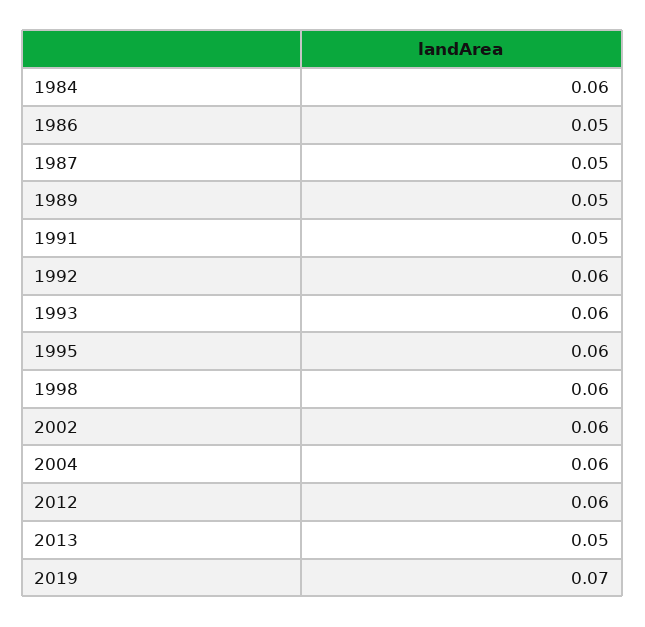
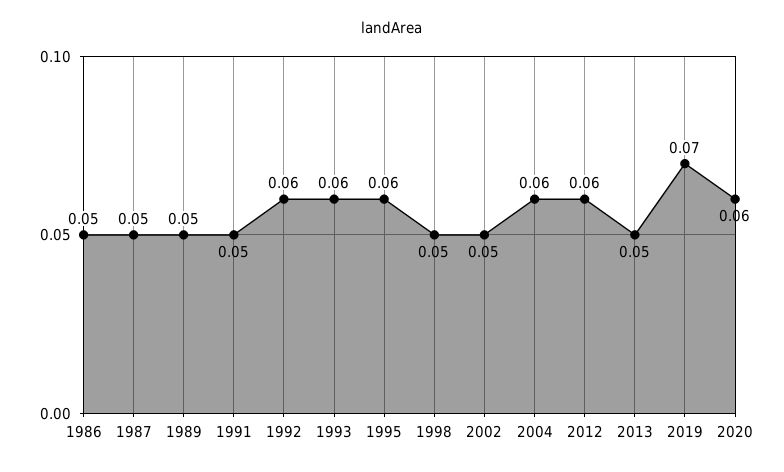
1984: 0.06 -> none
1998: 0.06 -> 0.05
2002: 0.06 -> 0.05
2020: none -> 0.06

